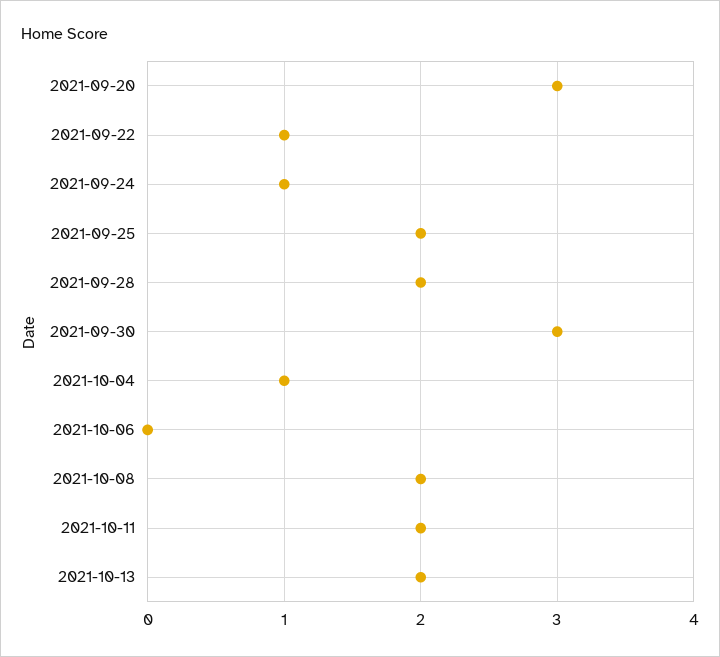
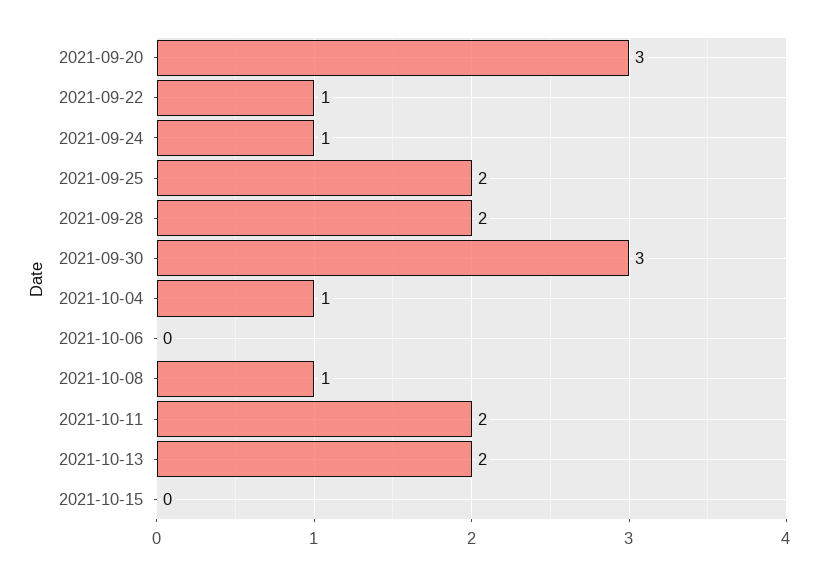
2021-10-08: 2 -> 1
2021-10-15: none -> 0

